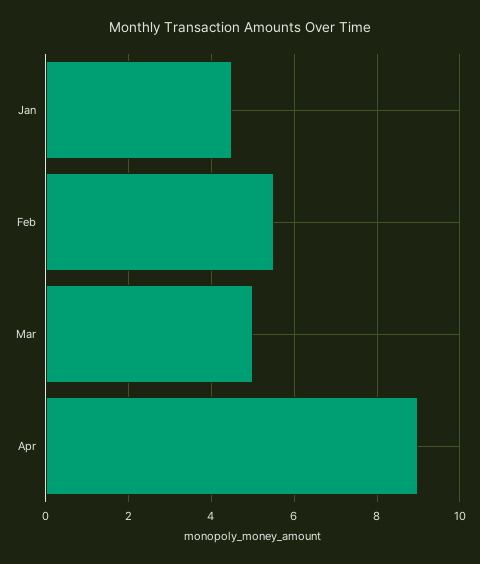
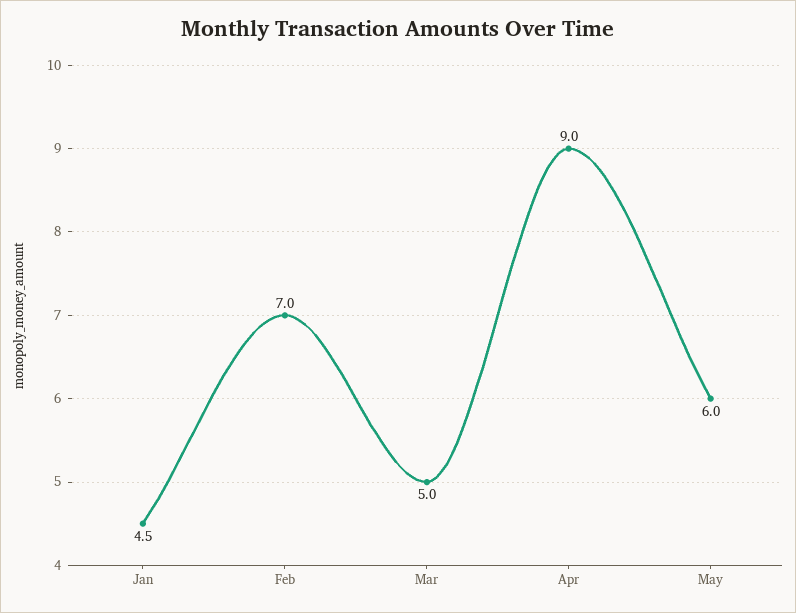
Feb: 5.5 -> 7
May: none -> 6

